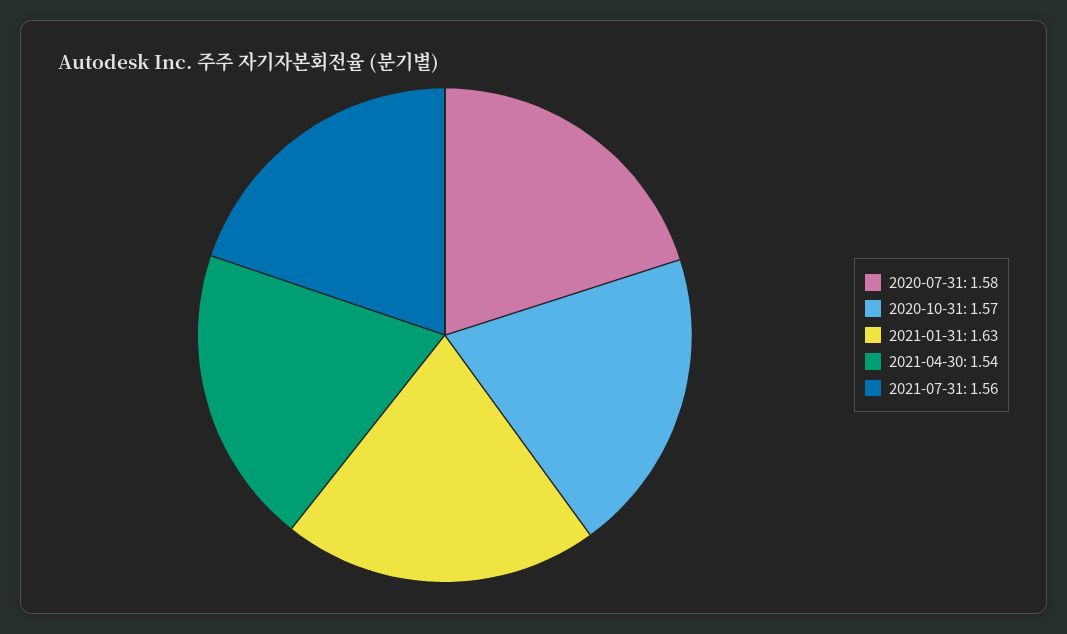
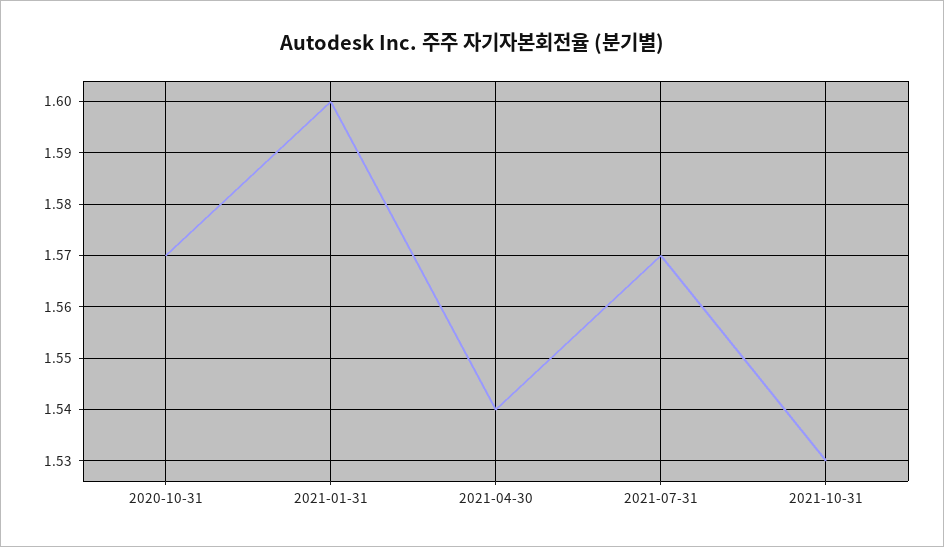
2020-07-31: 1.58 -> none
2021-01-31: 1.63 -> 1.6
2021-07-31: 1.56 -> 1.57
2021-10-31: none -> 1.53

